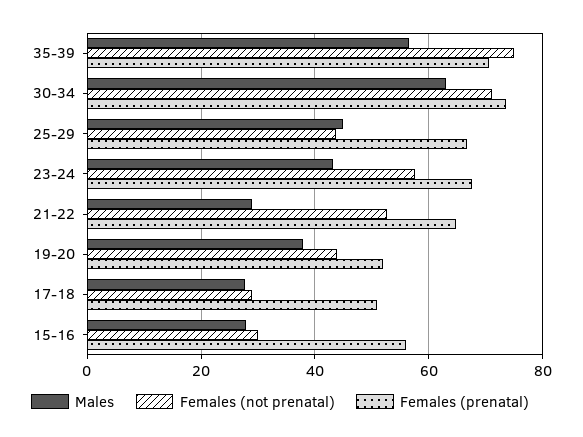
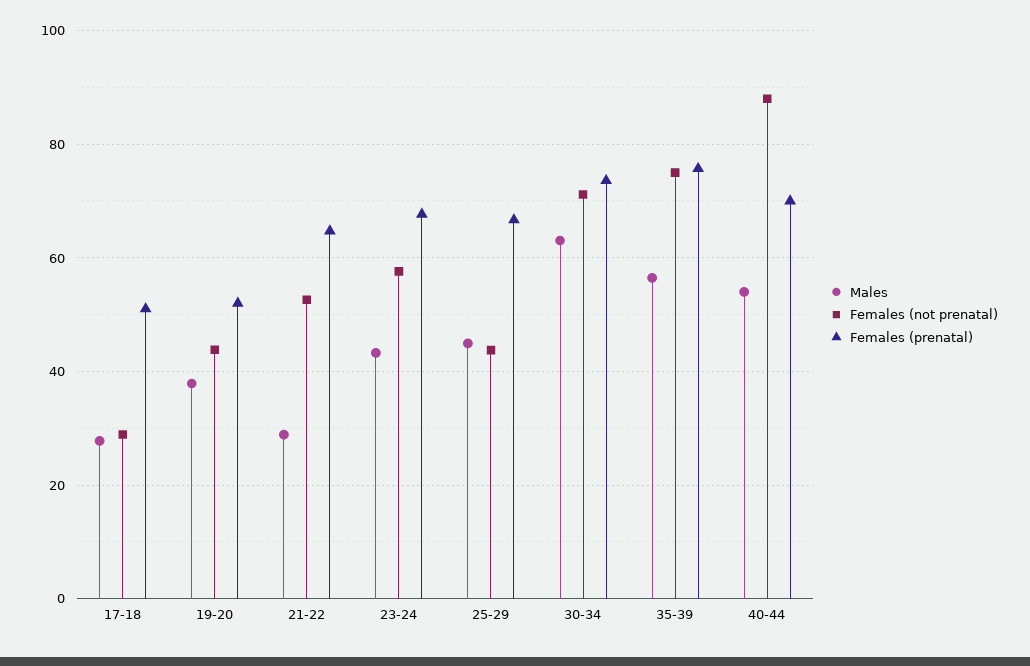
Females (prenatal), 35-39: 70 -> 76
Males, 15-16: 28 -> none
Females (not prenatal), 15-16: 30 -> none
Females (prenatal), 15-16: 56 -> none
Males, 40-44: none -> 54
Females (not prenatal), 40-44: none -> 88
Females (prenatal), 40-44: none -> 70

